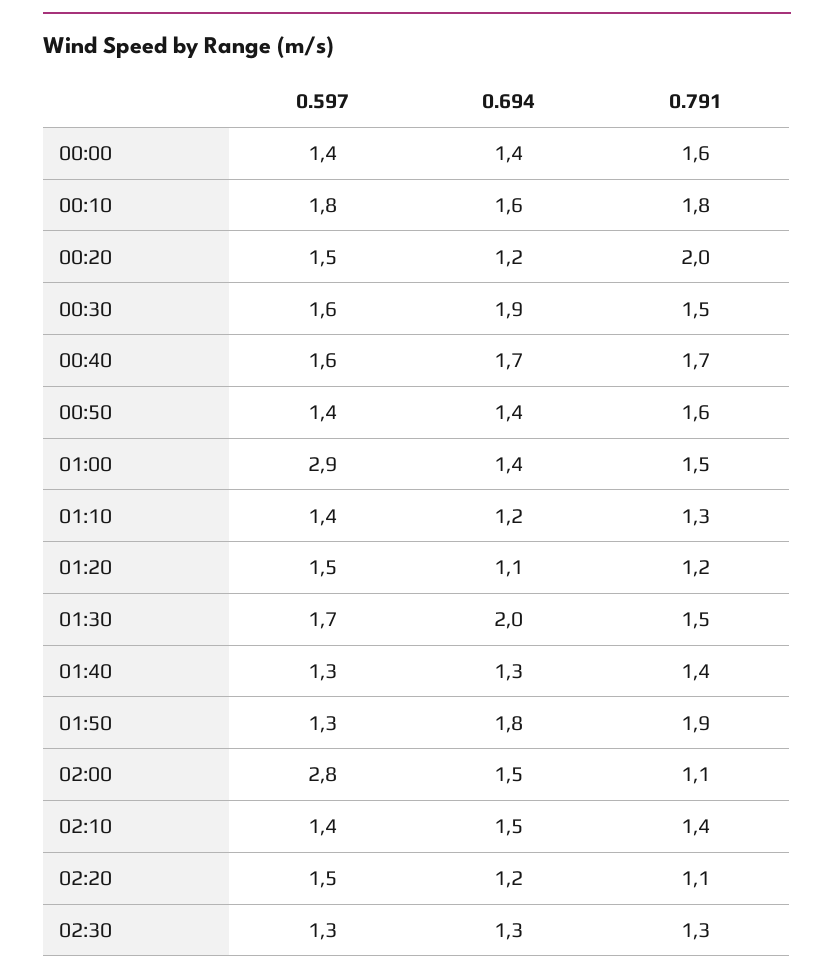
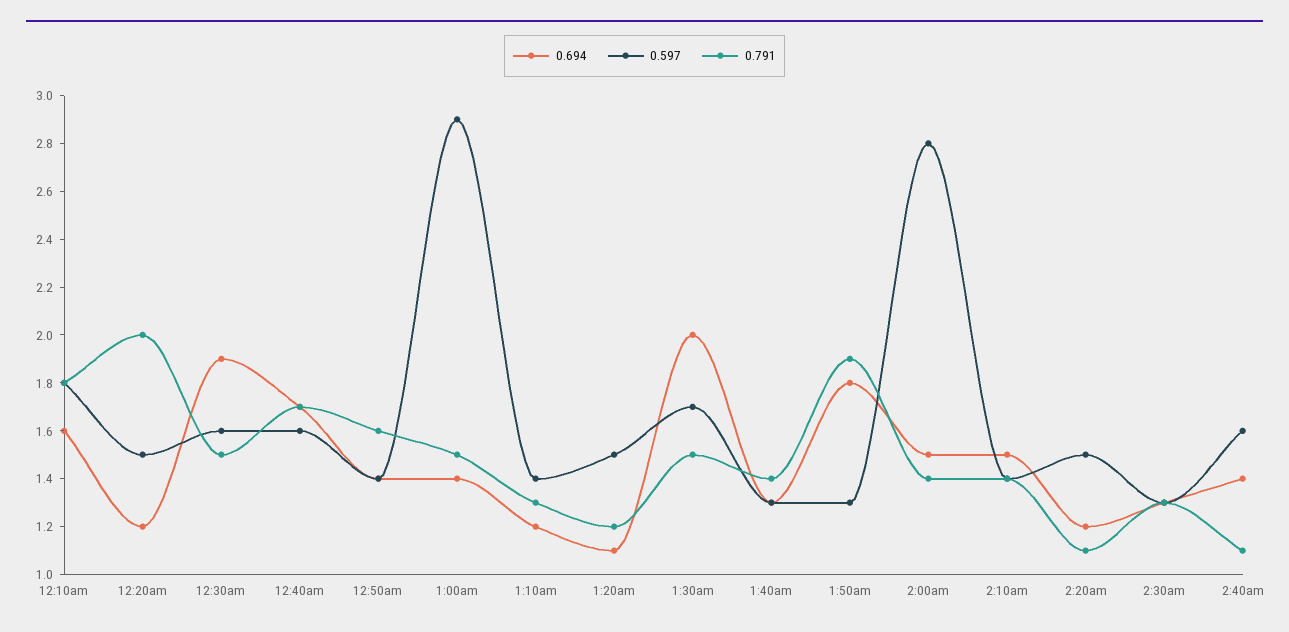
0.597, 00:00: 1.4 -> none
0.694, 00:00: 1.4 -> none
0.791, 00:00: 1.6 -> none
0.791, 02:00: 1.1 -> 1.4
0.694, 2:40am: none -> 1.4
0.597, 2:40am: none -> 1.6
0.791, 2:40am: none -> 1.1

